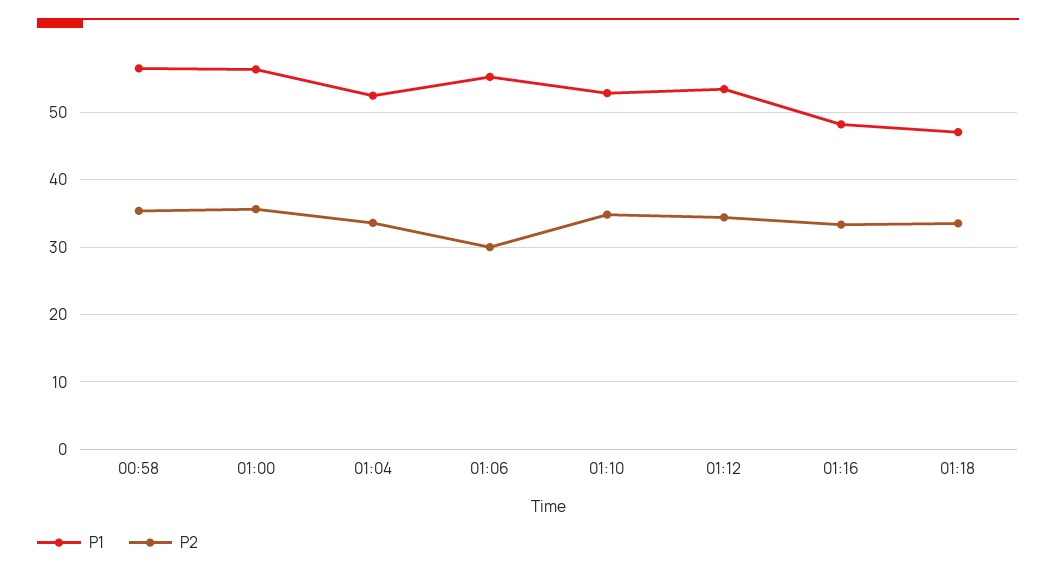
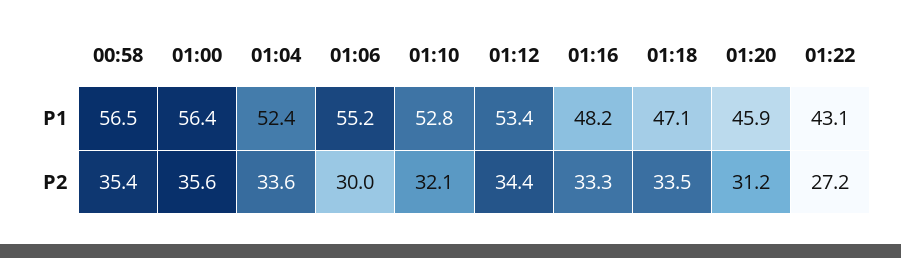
P2, 01:10: 35 -> 32.1
P1, 01:20: none -> 45.9
P1, 01:22: none -> 43.1
P2, 01:20: none -> 31.2
P2, 01:22: none -> 27.2

